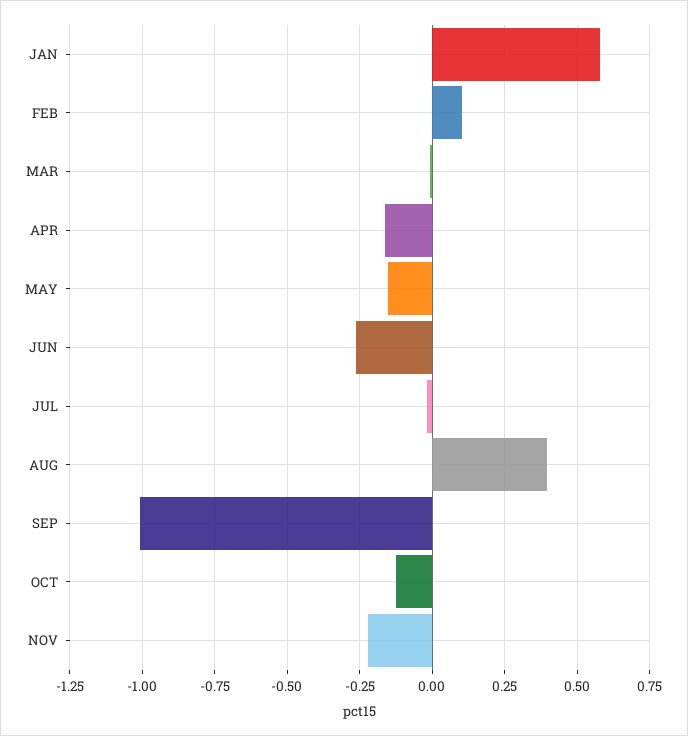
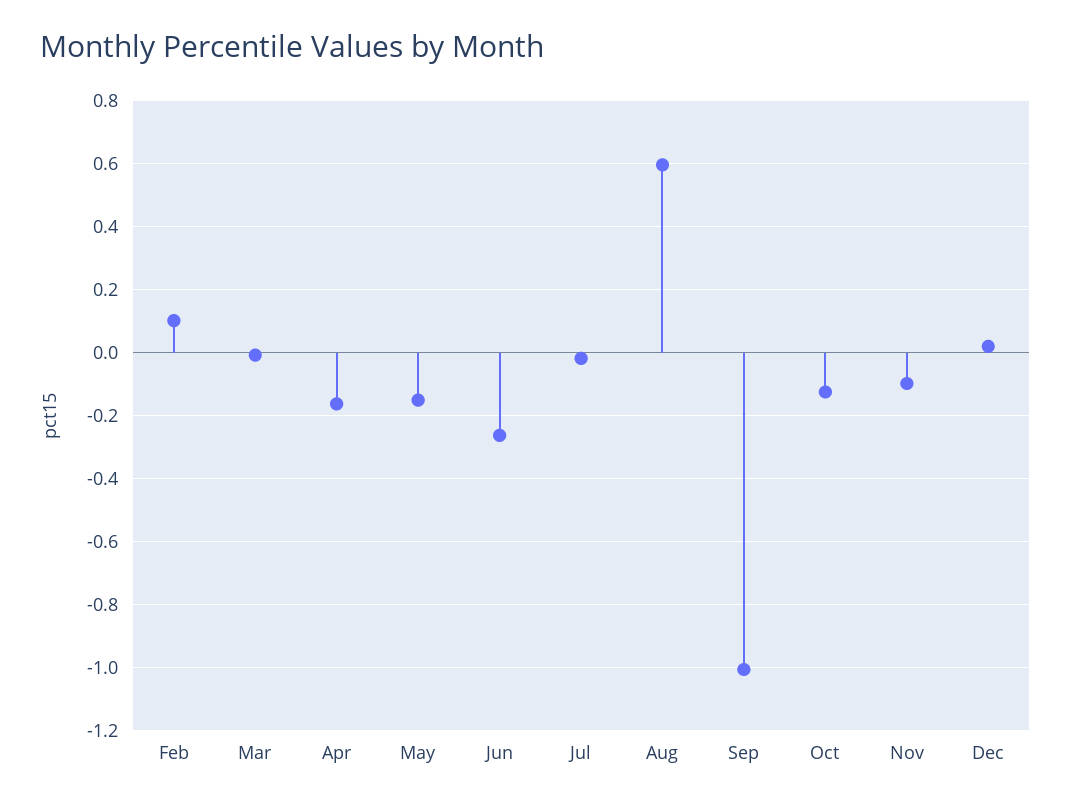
JAN: 0.575 -> none
AUG: 0.4 -> 0.6
NOV: -0.225 -> -0.1
Dec: none -> 0.02

